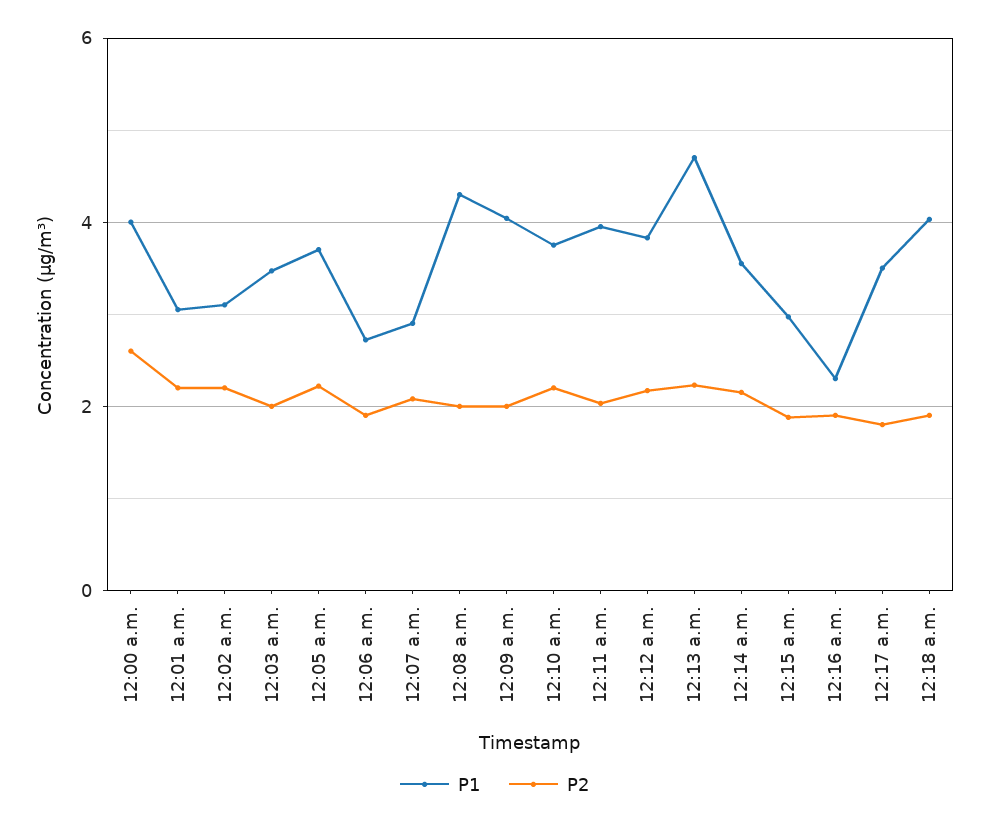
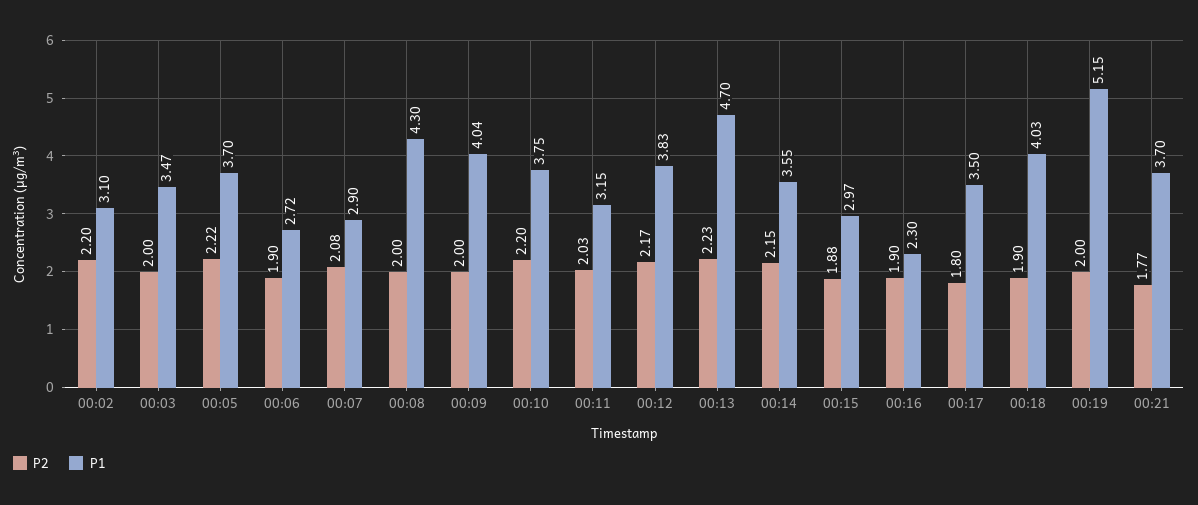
P1, 12:00 a.m.: 4 -> none
P2, 12:00 a.m.: 2.6 -> none
P1, 12:01 a.m.: 3 -> none
P2, 12:01 a.m.: 2.2 -> none
P1, 12:11 a.m.: 4 -> 3.15
P2, 00:19: none -> 2
P1, 00:19: none -> 5.15
P2, 00:21: none -> 1.77
P1, 00:21: none -> 3.7

